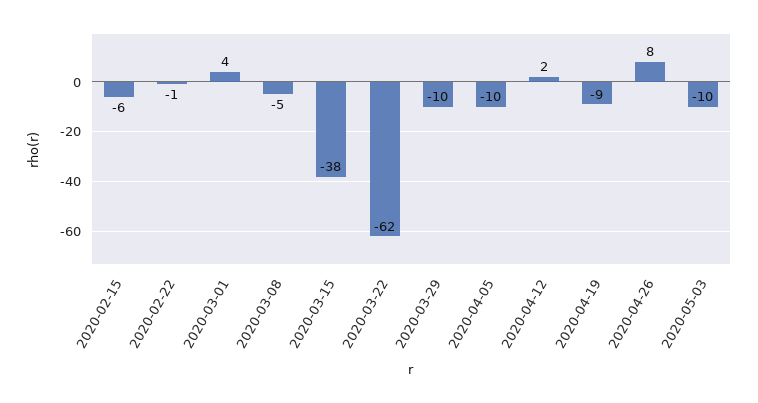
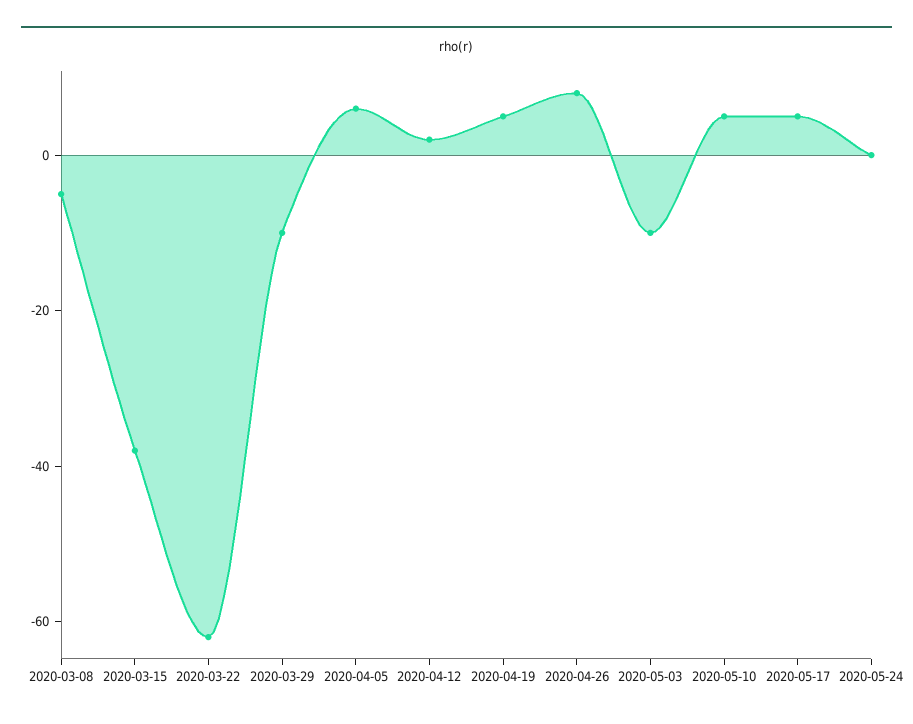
2020-02-15: -6 -> none
2020-02-22: -1 -> none
2020-03-01: 4 -> none
2020-04-05: -10 -> 5
2020-04-19: -9 -> 5
2020-05-10: none -> 5
2020-05-17: none -> 5
2020-05-24: none -> 0

